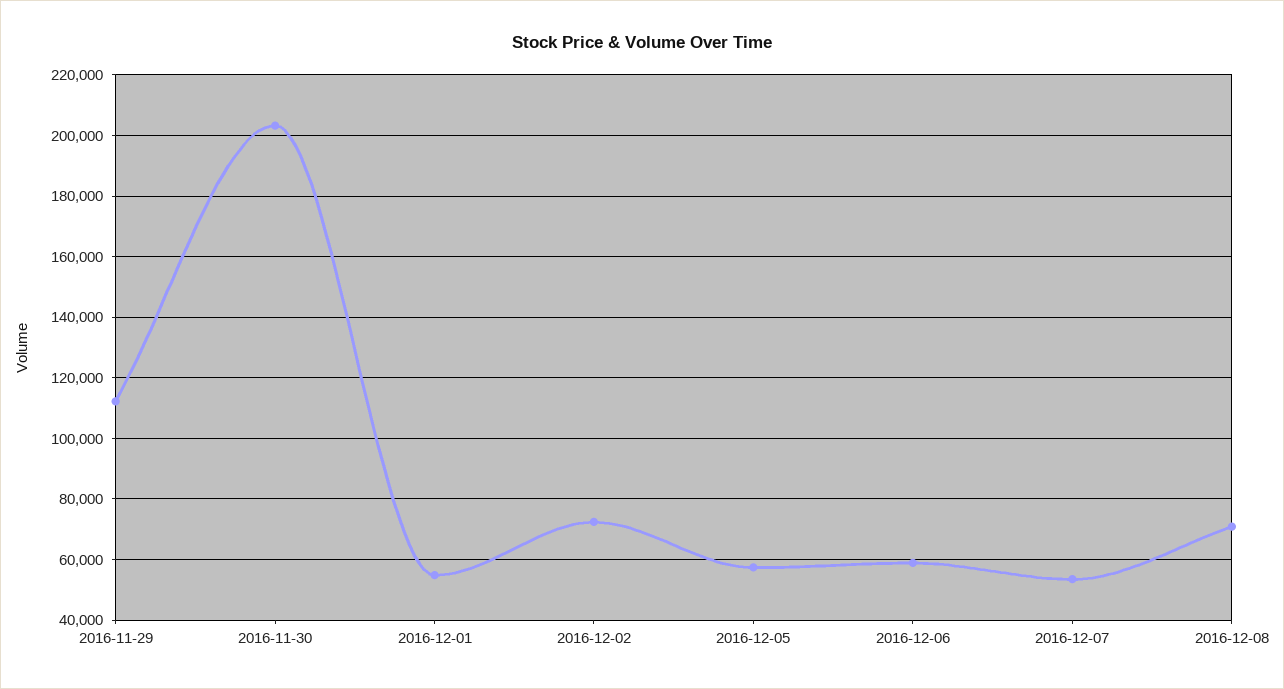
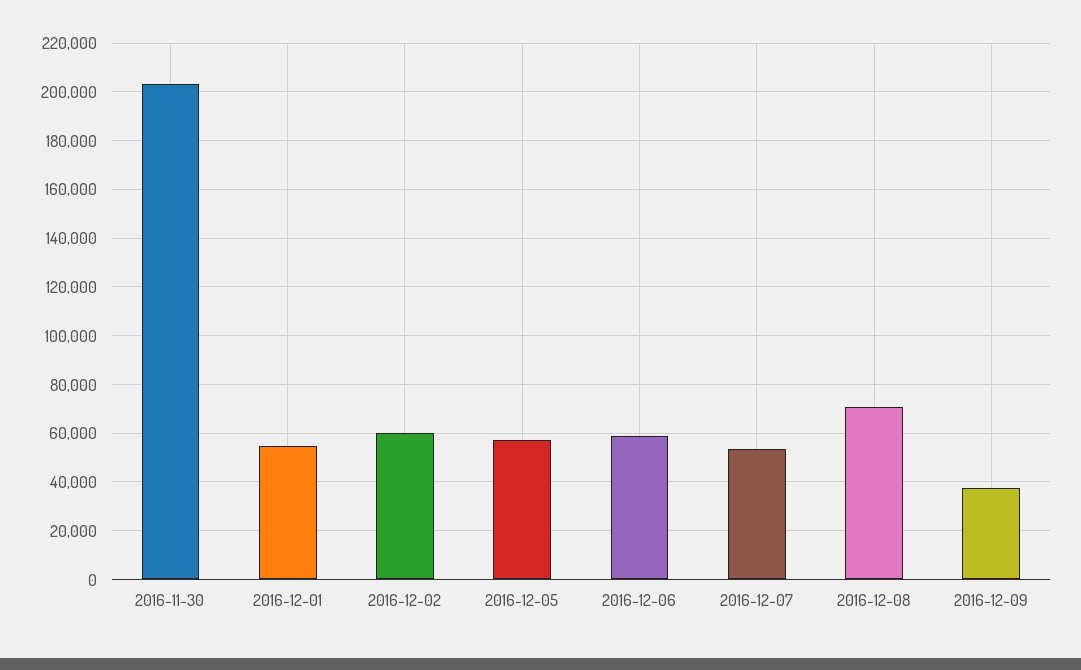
2016-11-29: 112000 -> none
2016-12-02: 72000 -> 60000
2016-12-09: none -> 37500

